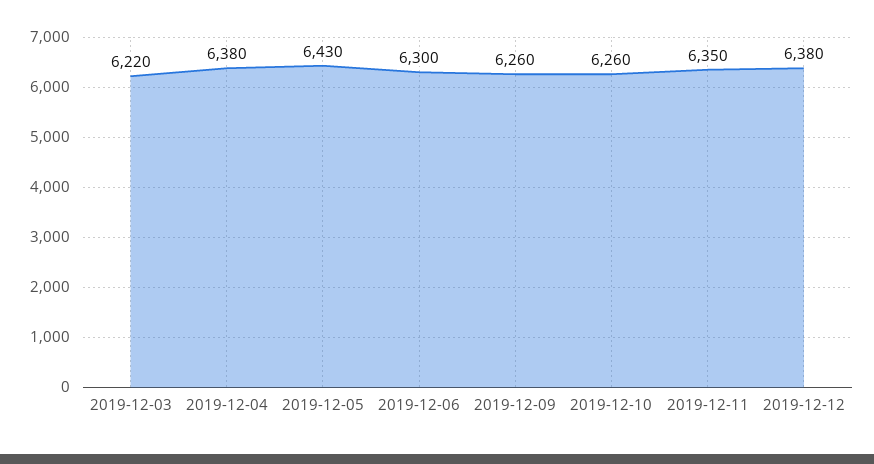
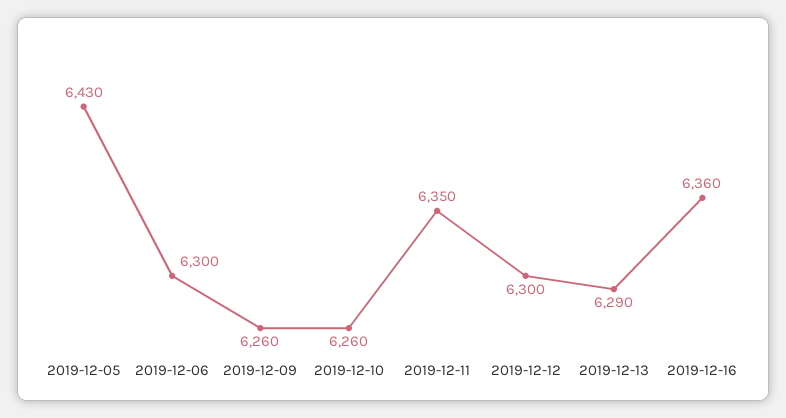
2019-12-03: 6220 -> none
2019-12-04: 6380 -> none
2019-12-12: 6380 -> 6300
2019-12-13: none -> 6290
2019-12-16: none -> 6360

